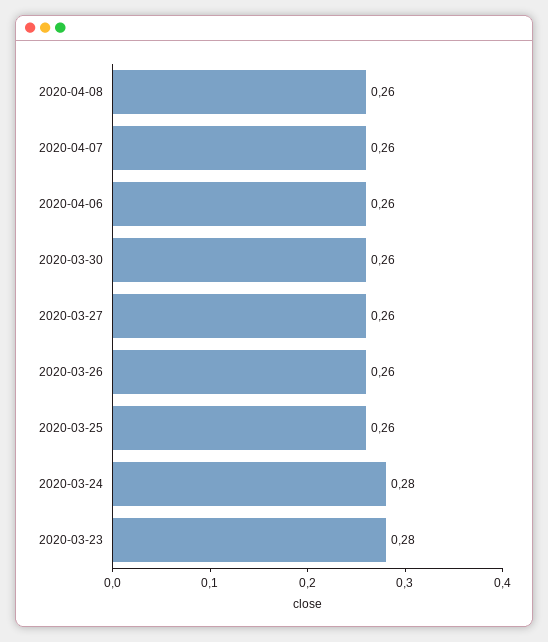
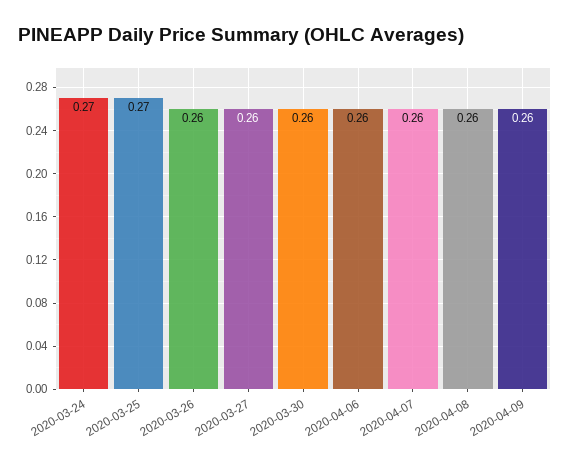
2020-03-25: 0.26 -> 0.27
2020-03-24: 0.28 -> 0.27
2020-03-23: 0.28 -> none
2020-04-09: none -> 0.26

